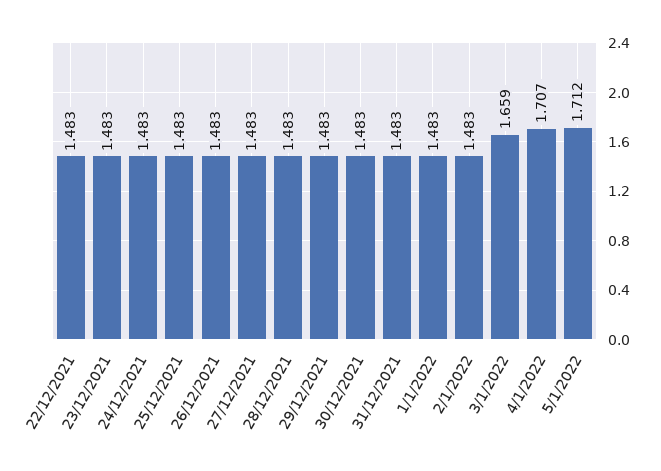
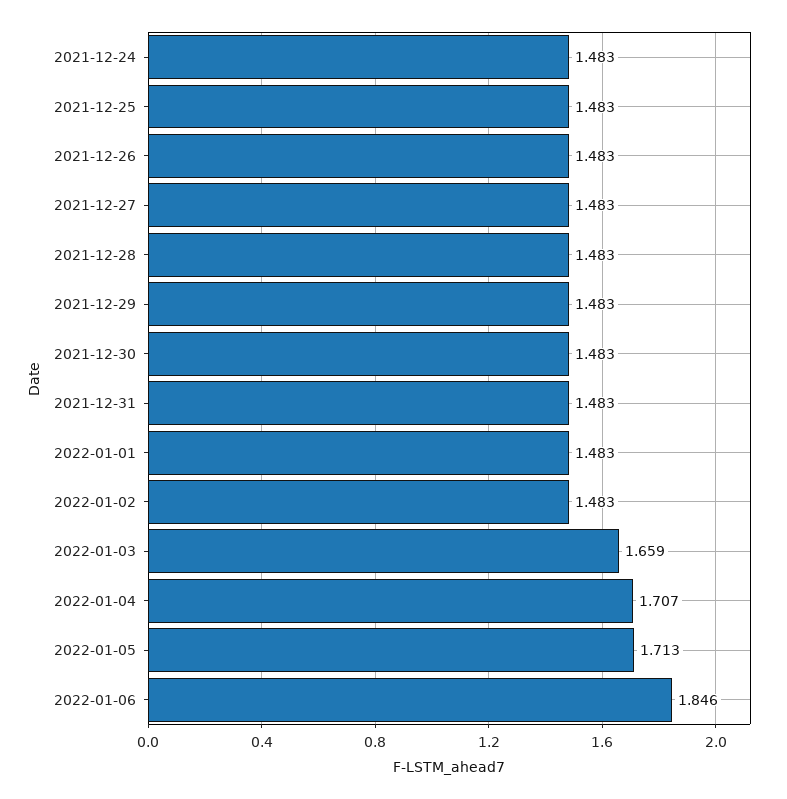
22/12/2021: 1.483 -> none
23/12/2021: 1.483 -> none
5/1/2022: 1.712 -> 1.713
2022-01-06: none -> 1.846

